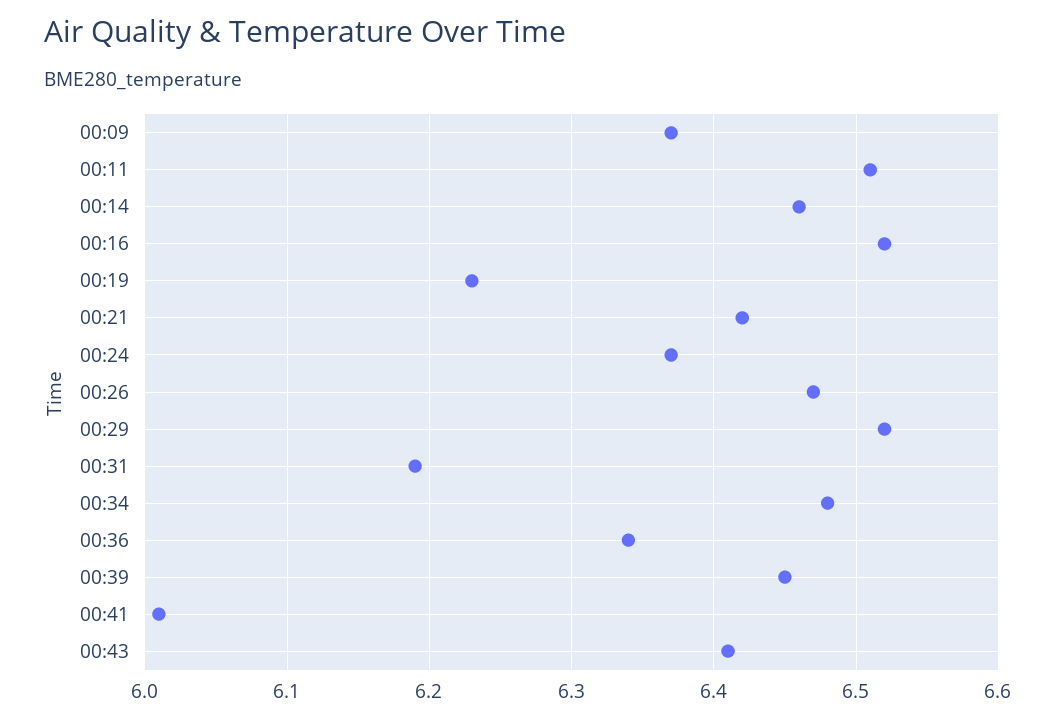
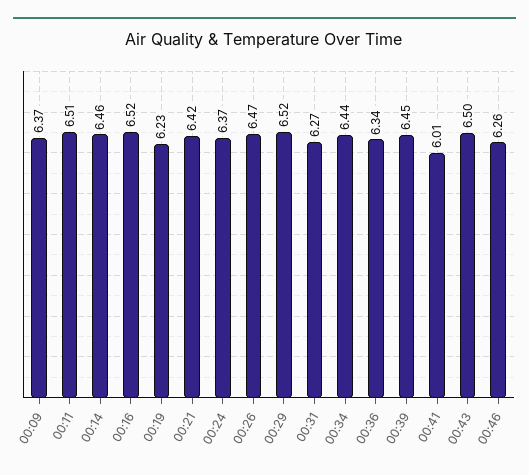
00:31: 6.19 -> 6.27
00:34: 6.48 -> 6.44
00:43: 6.41 -> 6.5
00:46: none -> 6.26

